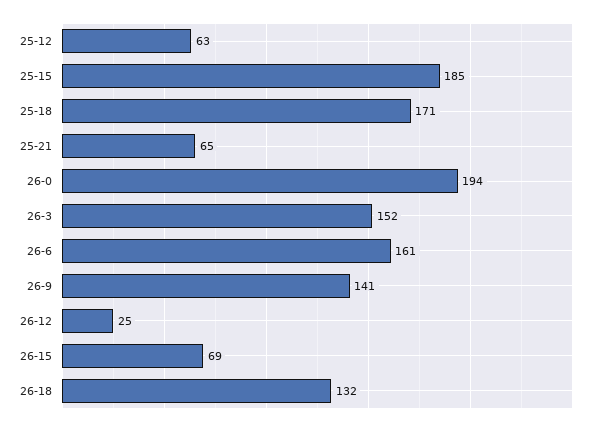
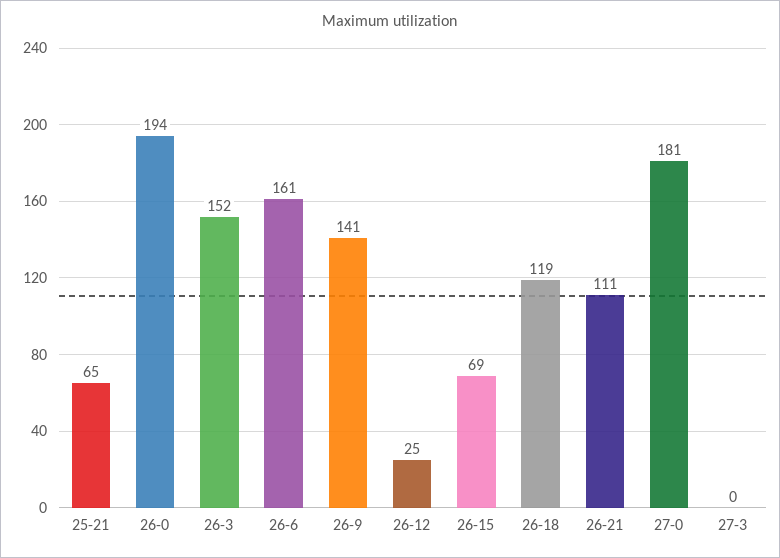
25-12: 63 -> none
25-15: 185 -> none
25-18: 171 -> none
26-18: 132 -> 119
26-21: none -> 111
27-0: none -> 181
27-3: none -> 0

